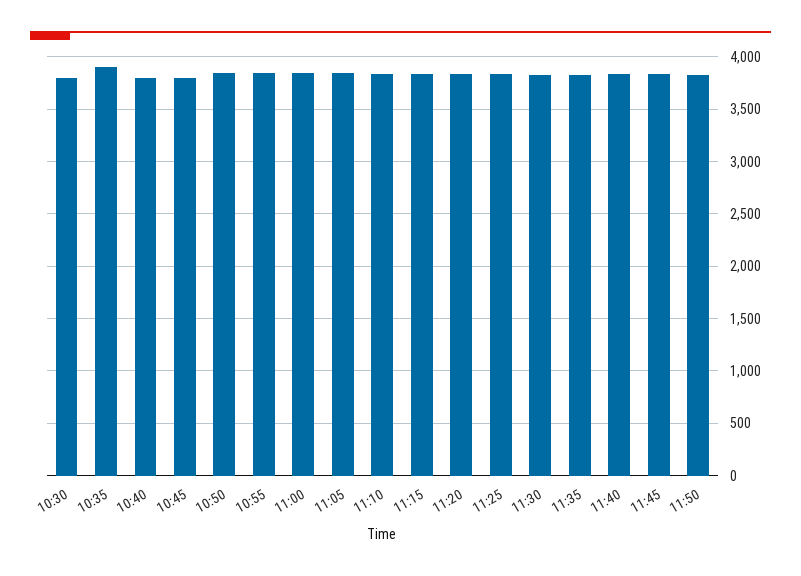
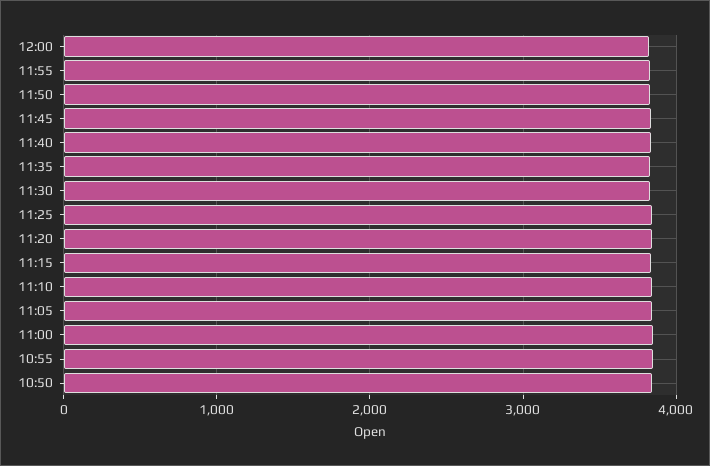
10:30: 3800 -> none
10:35: 3900 -> none
10:40: 3800 -> none
10:45: 3800 -> none
12:00: none -> 3800
11:55: none -> 3800

